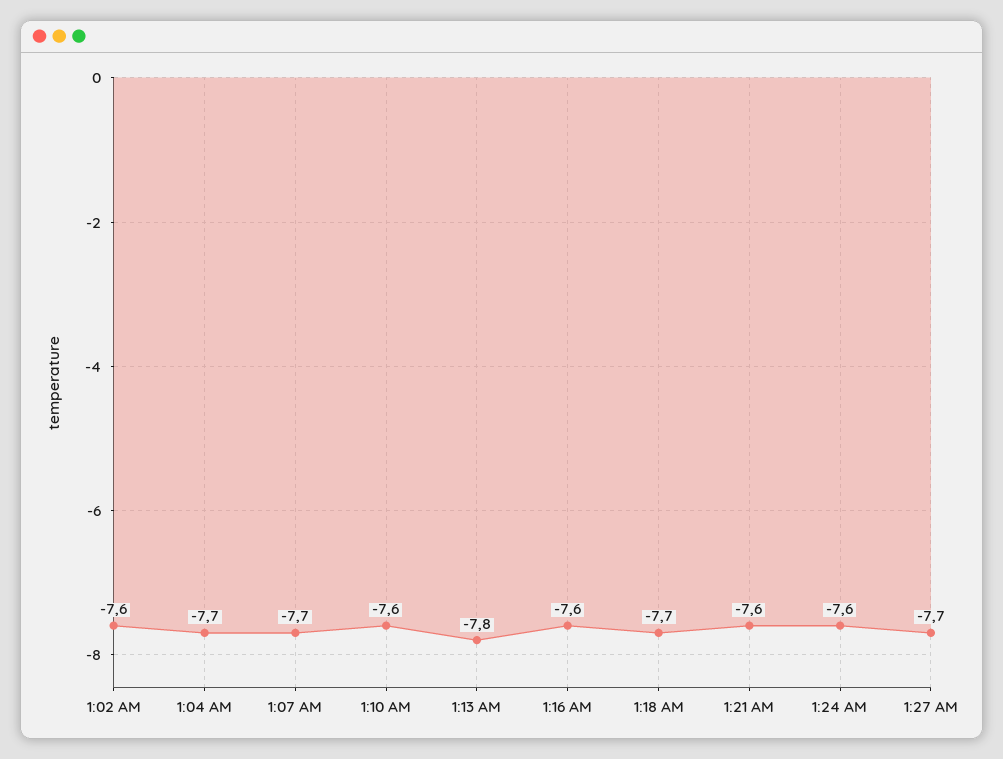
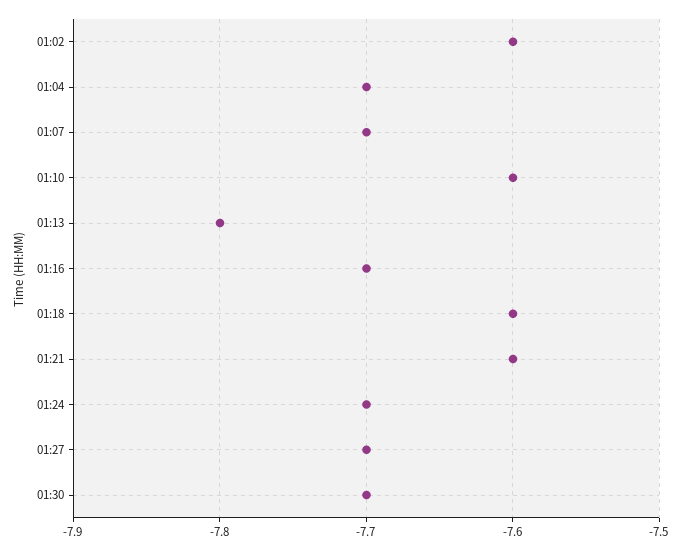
1:16 AM: -7.6 -> -7.7
1:18 AM: -7.7 -> -7.6
1:24 AM: -7.6 -> -7.7
01:30: none -> -7.7

